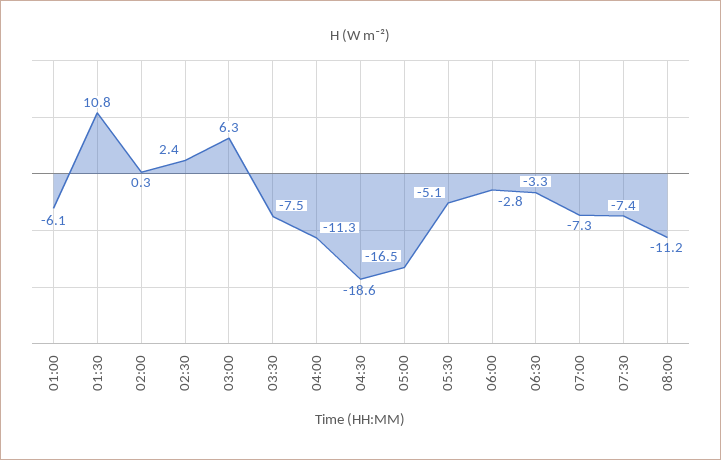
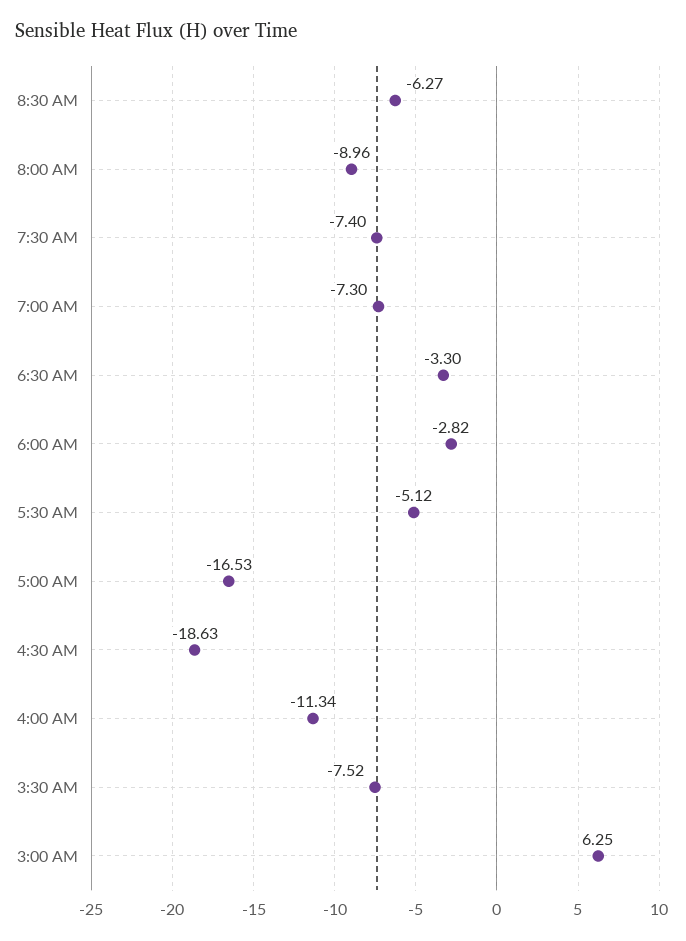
01:00: -6.1 -> none
01:30: 10.8 -> none
02:00: 0.3 -> none
02:30: 2.4 -> none
08:00: -11.2 -> -8.96
8:30 AM: none -> -6.27

